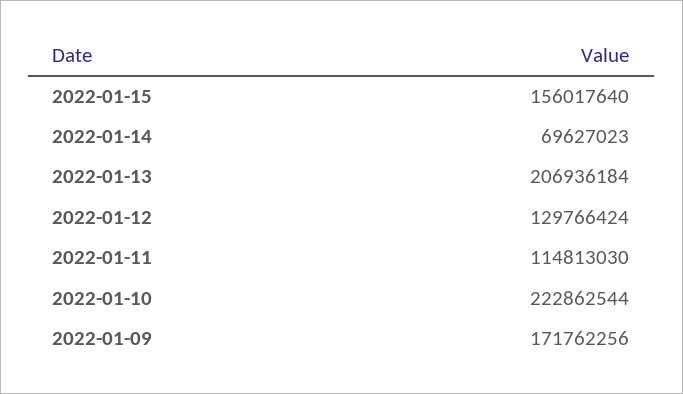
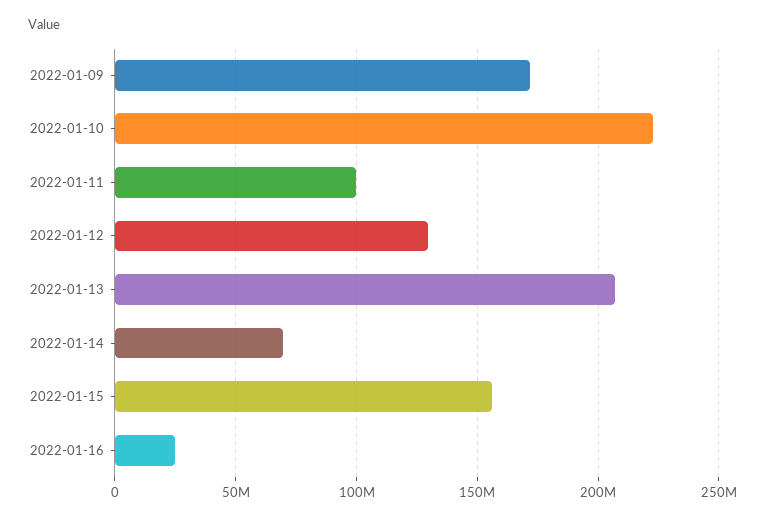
2022-01-11: 114813030 -> 100000000
2022-01-16: none -> 25000000

